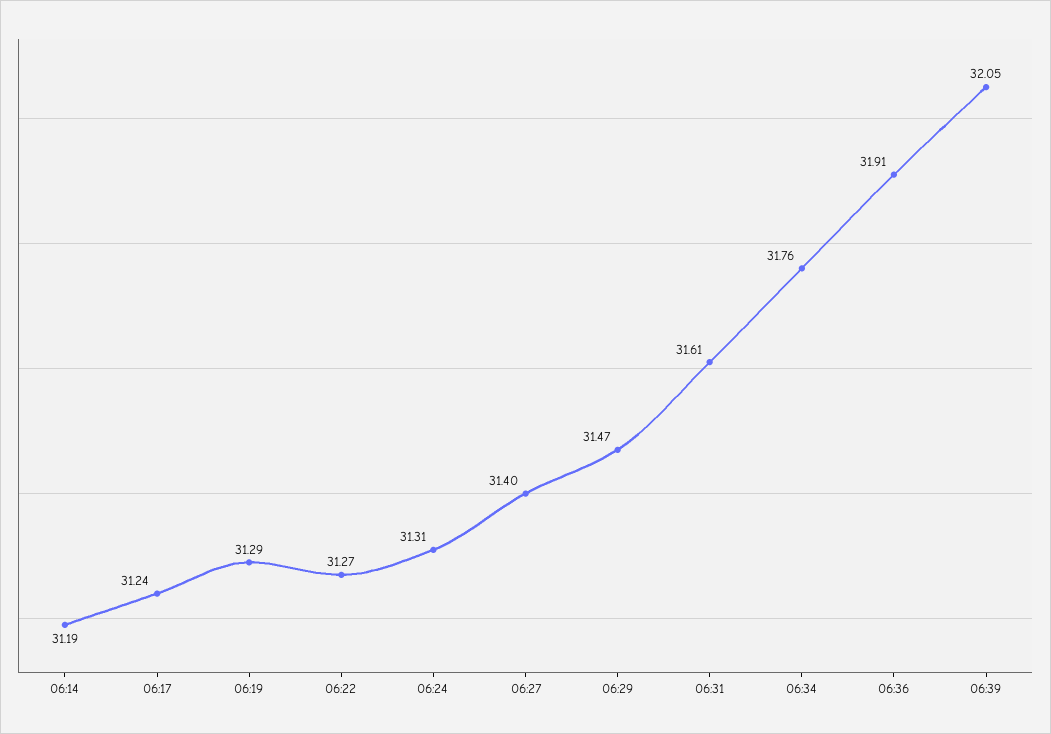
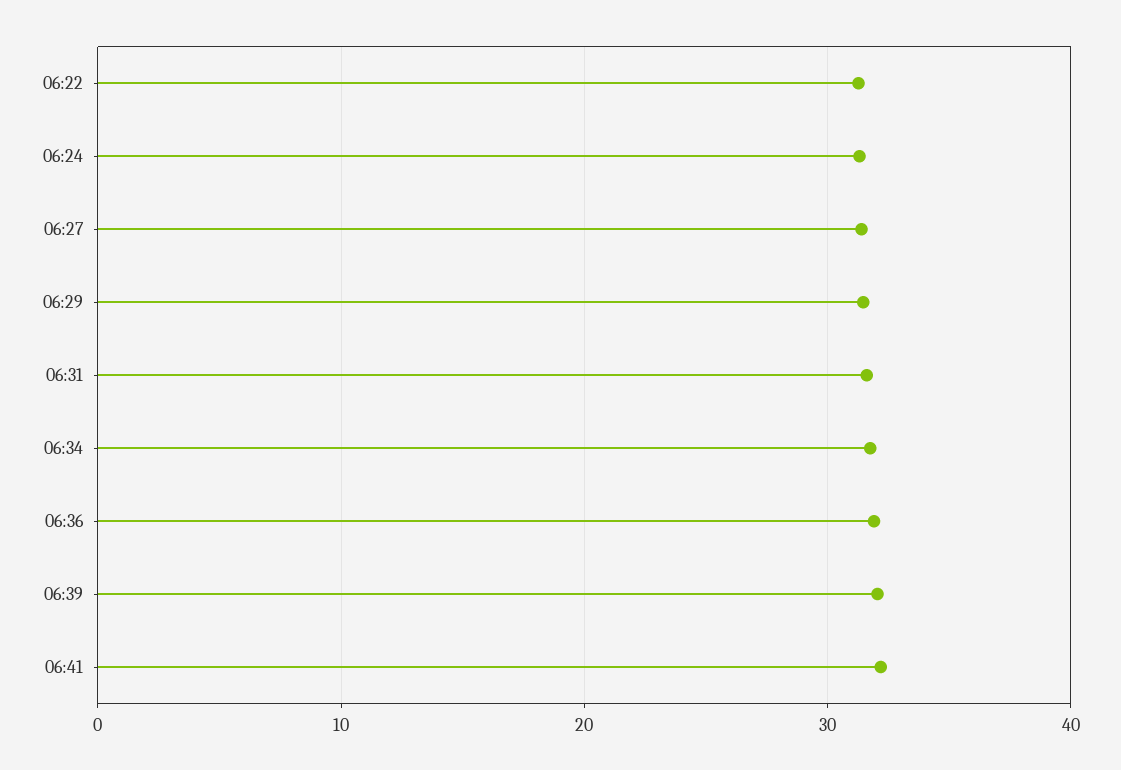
06:14: 31.19 -> none
06:17: 31.24 -> none
06:19: 31.29 -> none
06:41: none -> 32

